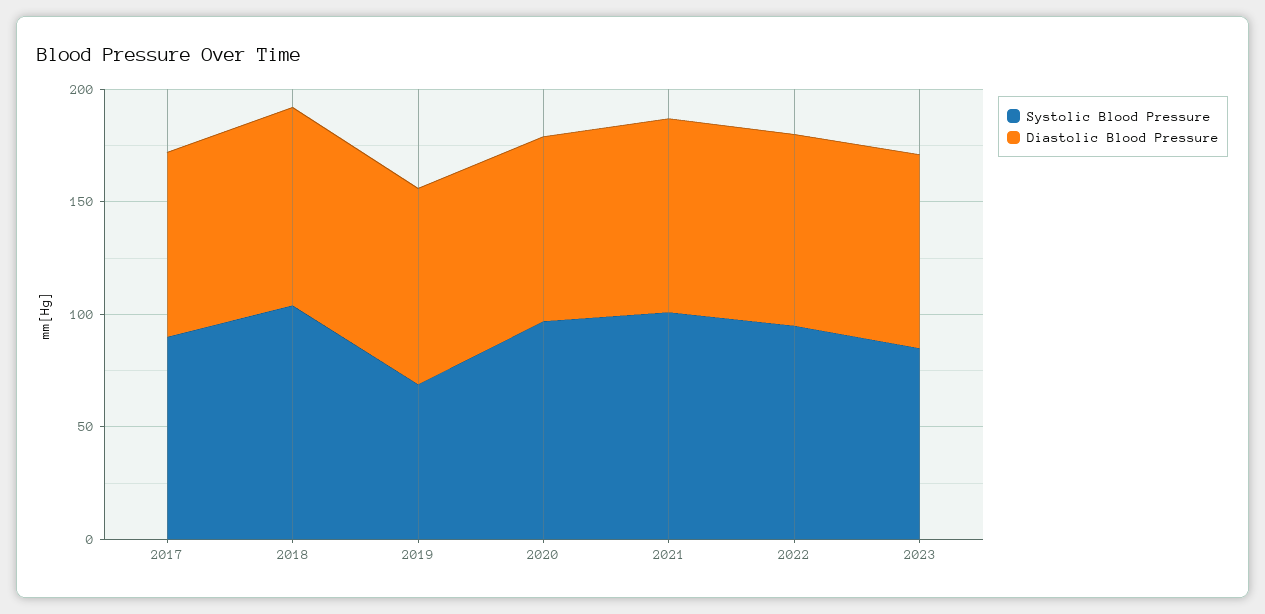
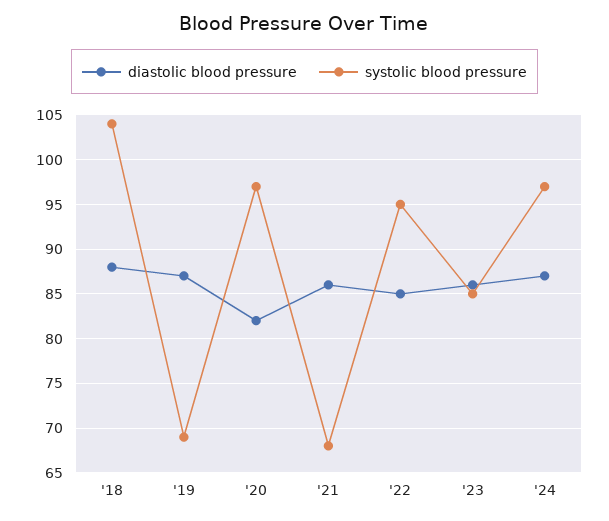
Systolic Blood Pressure, 2017: 90 -> none
Diastolic Blood Pressure, 2017: 80 -> none
Systolic Blood Pressure, 2021: 100 -> 68
Diastolic Blood Pressure, '24: none -> 87
Systolic Blood Pressure, '24: none -> 97

